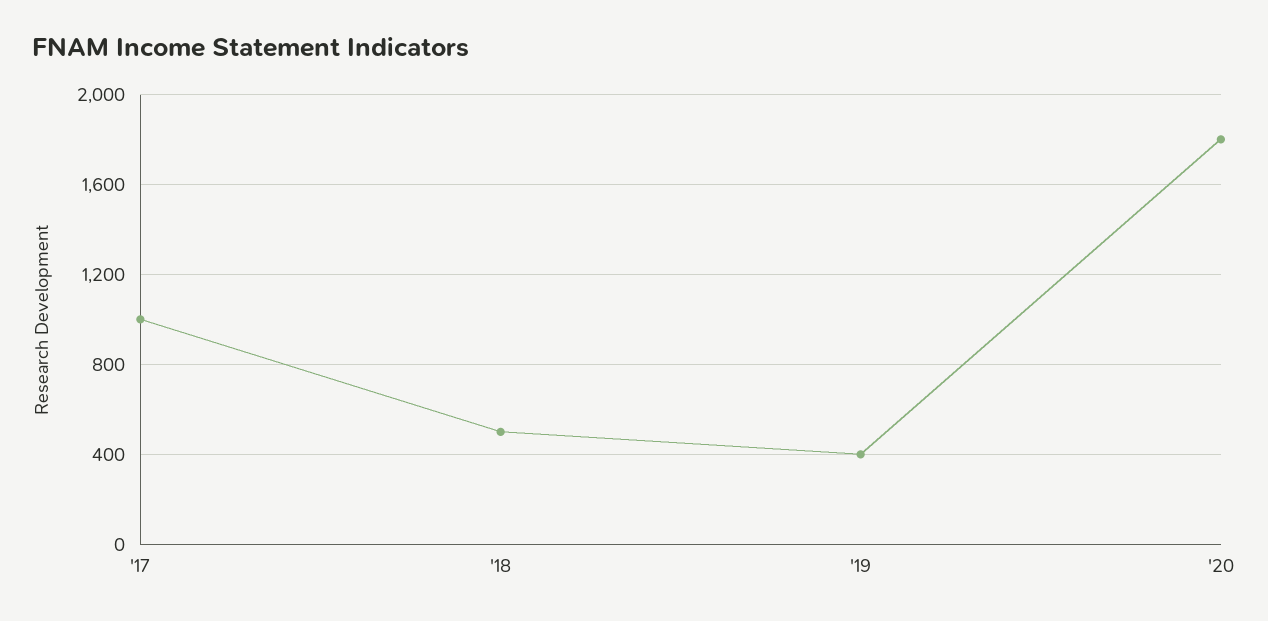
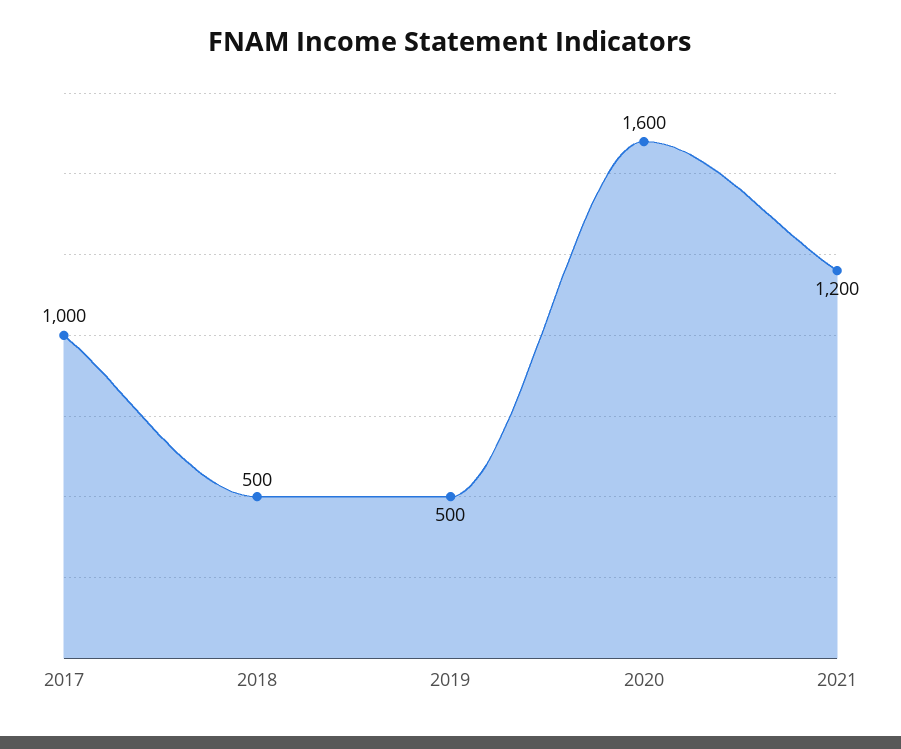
'19: 400 -> 500
'20: 1800 -> 1600
2021: none -> 1200

